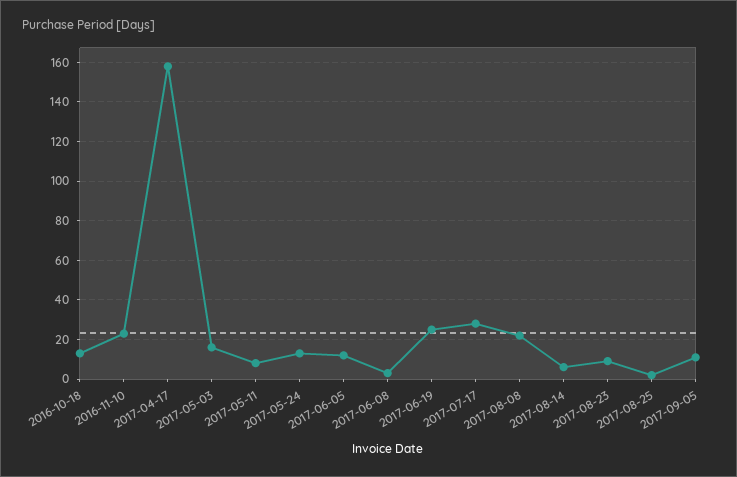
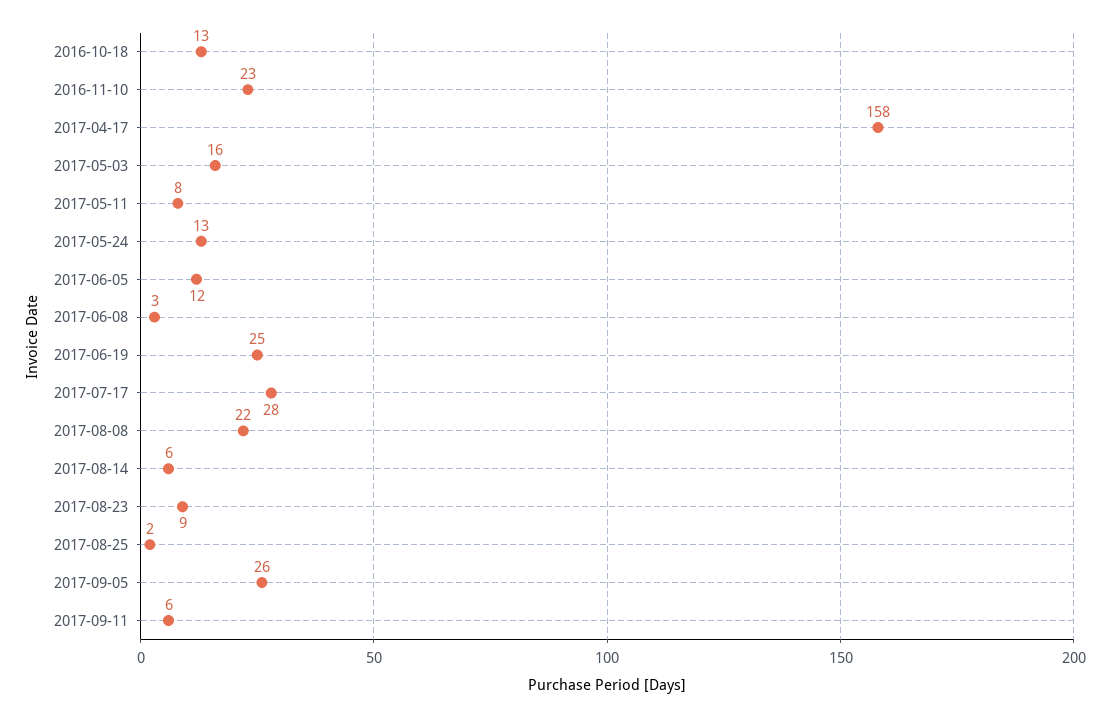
2017-09-05: 10 -> 26
2017-09-11: none -> 6

